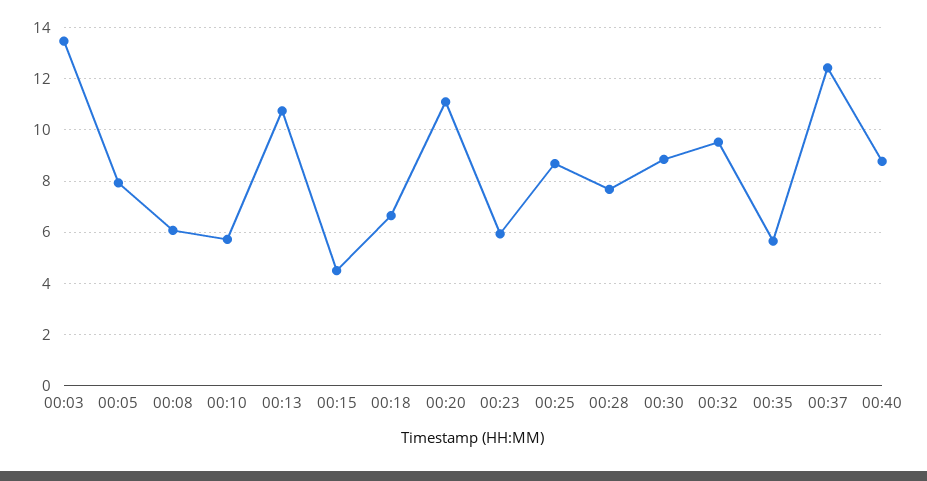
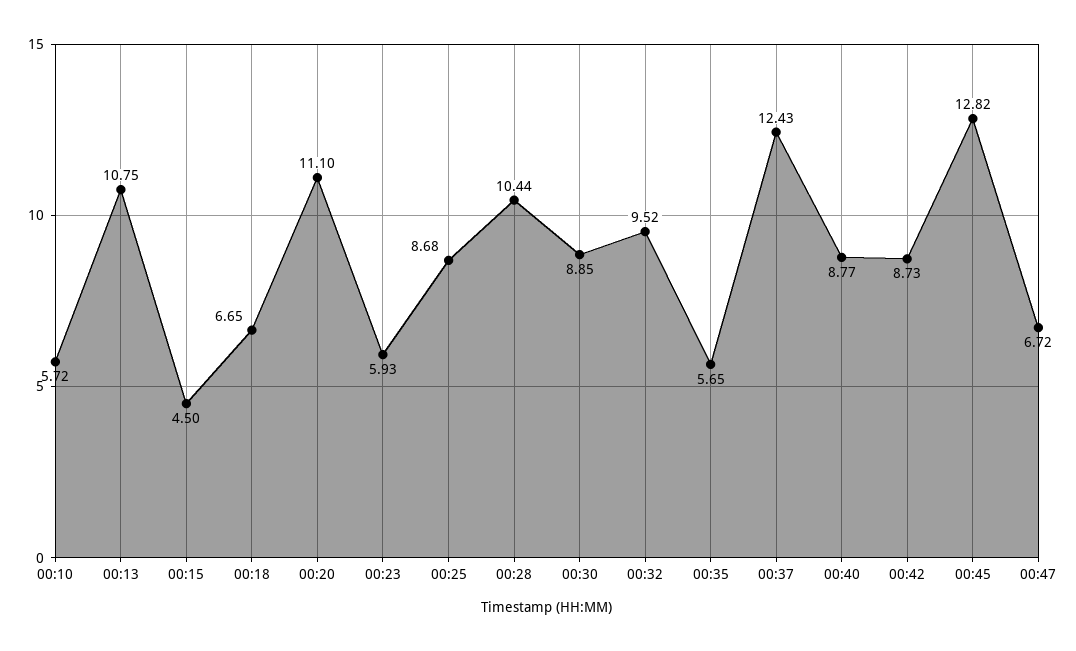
00:03: 13.5 -> none
00:05: 8 -> none
00:08: 6 -> none
00:28: 7.75 -> 10.44
00:42: none -> 8.73
00:45: none -> 12.82
00:47: none -> 6.72

